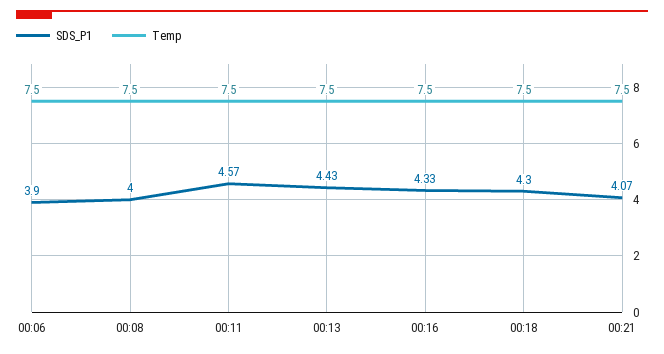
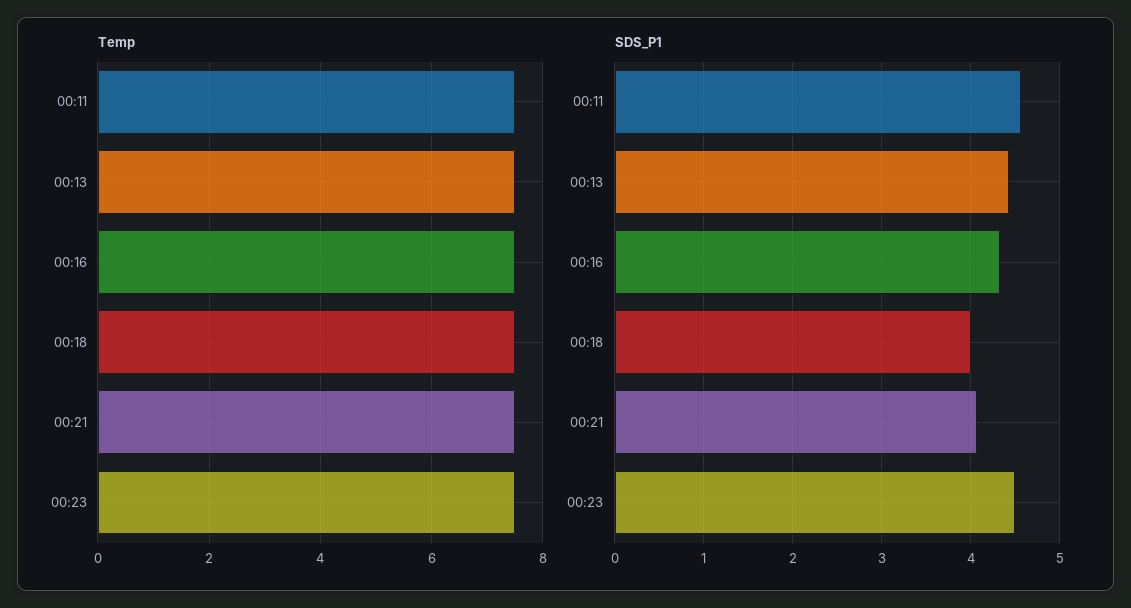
SDS_P1, 00:06: 3.9 -> none
Temp, 00:06: 7.5 -> none
SDS_P1, 00:08: 4 -> none
Temp, 00:08: 7.5 -> none
SDS_P1, 00:18: 4.3 -> 4
Temp, 00:23: none -> 7.5
SDS_P1, 00:23: none -> 4.5

